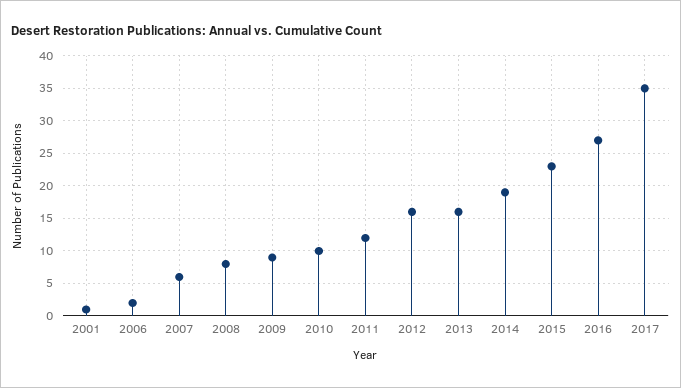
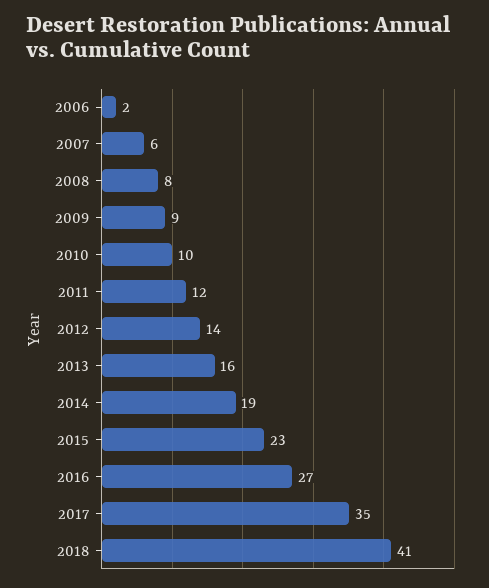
2001: 1 -> none
2012: 16 -> 14
2018: none -> 41

